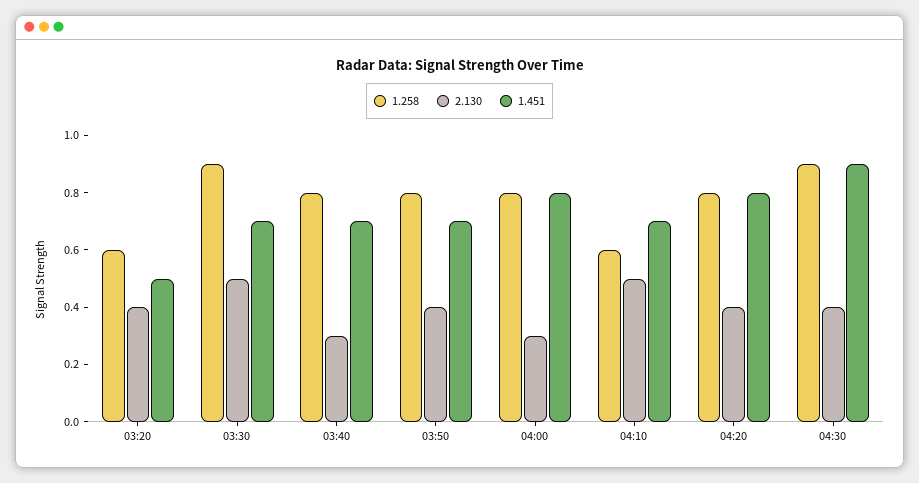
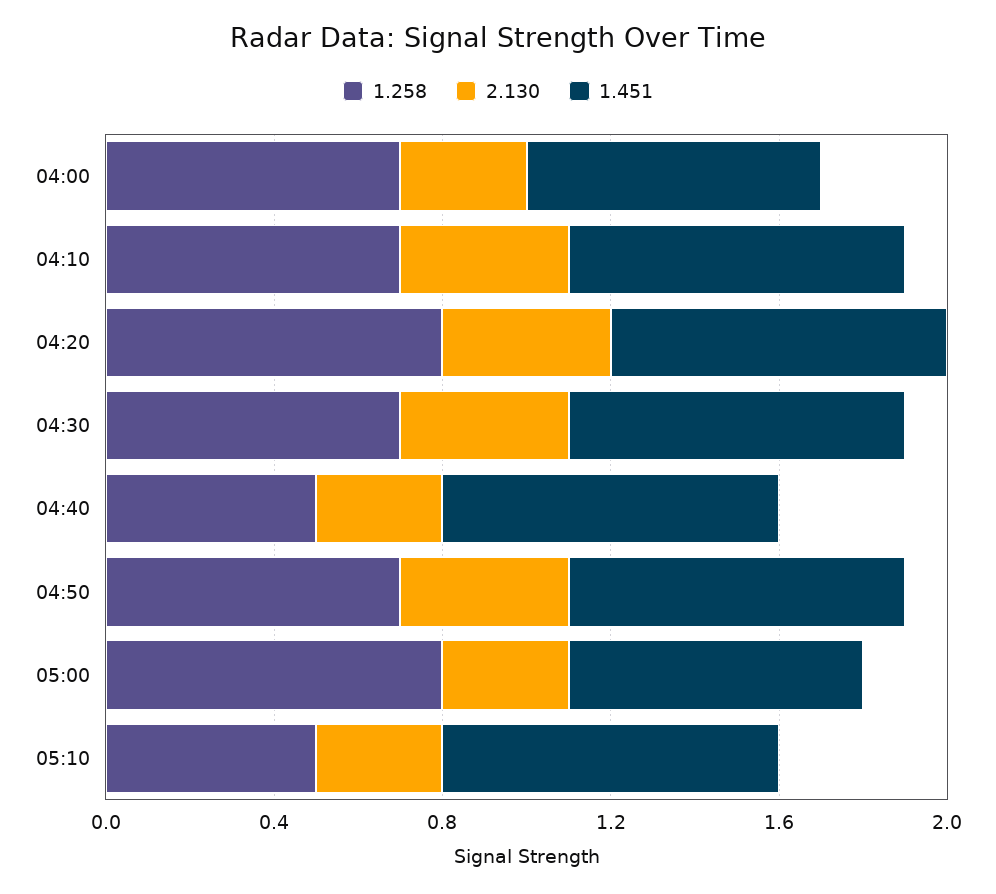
1.258, 03:20: 0.6 -> none
2.130, 03:20: 0.4 -> none
1.451, 03:20: 0.5 -> none
1.258, 03:30: 0.9 -> none
2.130, 03:30: 0.5 -> none
1.451, 03:30: 0.7 -> none
1.258, 03:40: 0.8 -> none
2.130, 03:40: 0.3 -> none
1.451, 03:40: 0.7 -> none
1.258, 03:50: 0.8 -> none
2.130, 03:50: 0.4 -> none
1.451, 03:50: 0.7 -> none
1.258, 04:00: 0.8 -> 0.7
1.451, 04:00: 0.8 -> 0.7
1.258, 04:10: 0.6 -> 0.7
2.130, 04:10: 0.5 -> 0.4
1.451, 04:10: 0.7 -> 0.8
1.258, 04:30: 0.9 -> 0.7
1.451, 04:30: 0.9 -> 0.8
1.258, 04:40: none -> 0.5
2.130, 04:40: none -> 0.3
1.451, 04:40: none -> 0.8
1.258, 04:50: none -> 0.7
2.130, 04:50: none -> 0.4
1.451, 04:50: none -> 0.8
1.258, 05:00: none -> 0.8
2.130, 05:00: none -> 0.3
1.451, 05:00: none -> 0.7
1.258, 05:10: none -> 0.5
2.130, 05:10: none -> 0.3
1.451, 05:10: none -> 0.8

